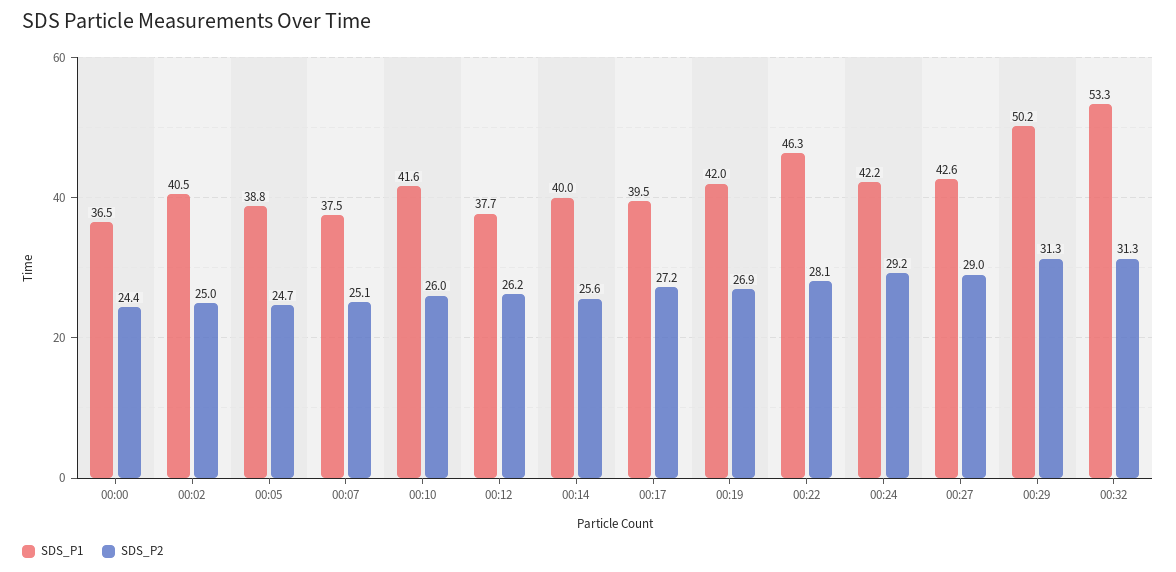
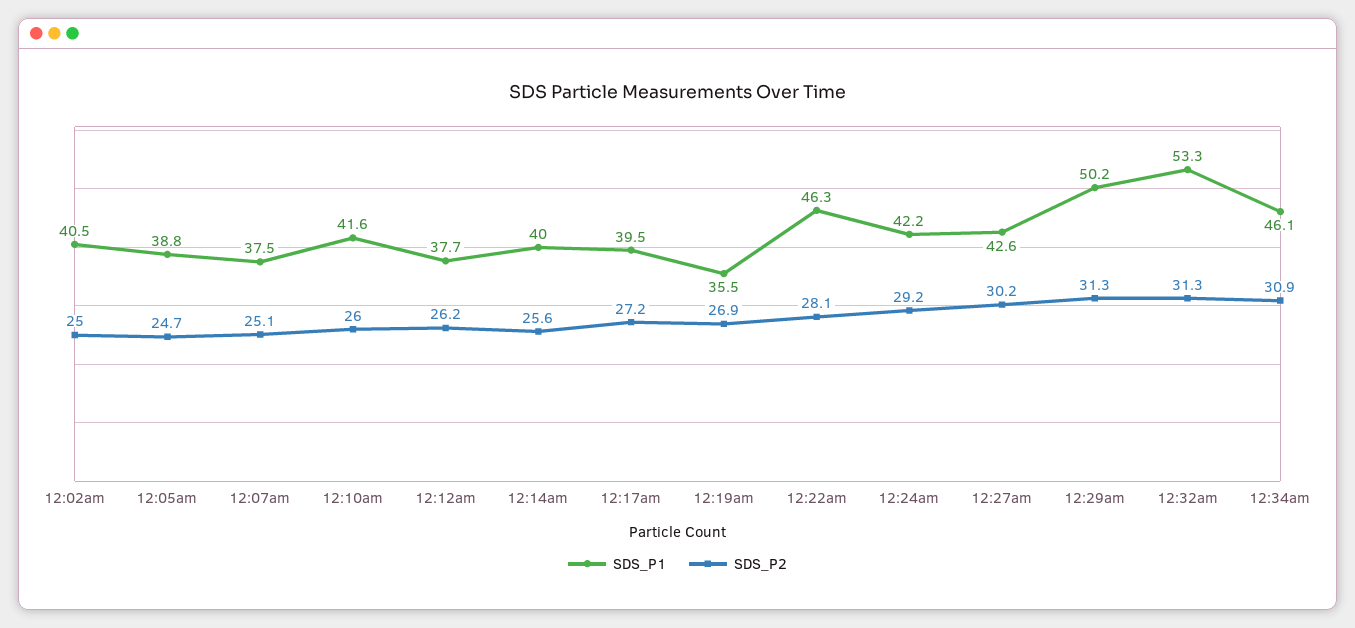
SDS_P1, 00:00: 36.5 -> none
SDS_P2, 00:00: 24.4 -> none
SDS_P1, 00:19: 42 -> 35.5
SDS_P2, 00:27: 29 -> 30.2
SDS_P1, 12:34am: none -> 46.1
SDS_P2, 12:34am: none -> 30.9

